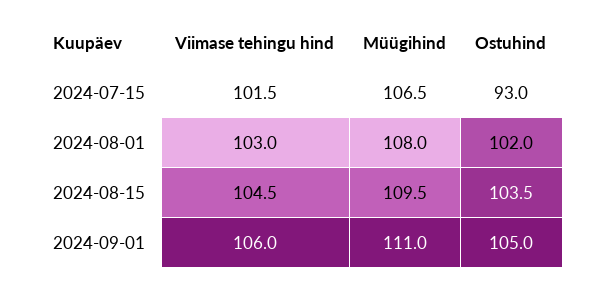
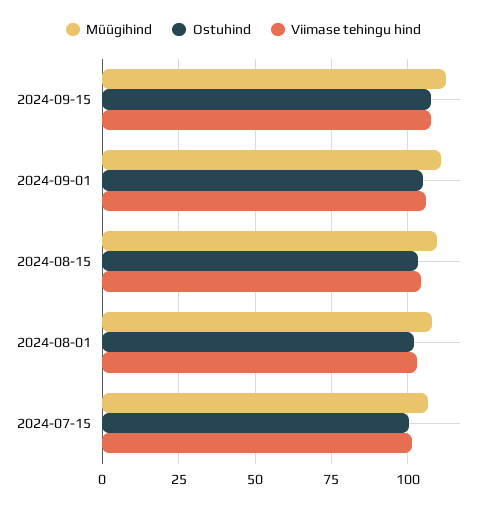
Ostuhind, 2024-07-15: 93 -> 100
Müügihind, 2024-09-15: none -> 112.5
Ostuhind, 2024-09-15: none -> 107.5
Viimase tehingu hind, 2024-09-15: none -> 107.5

